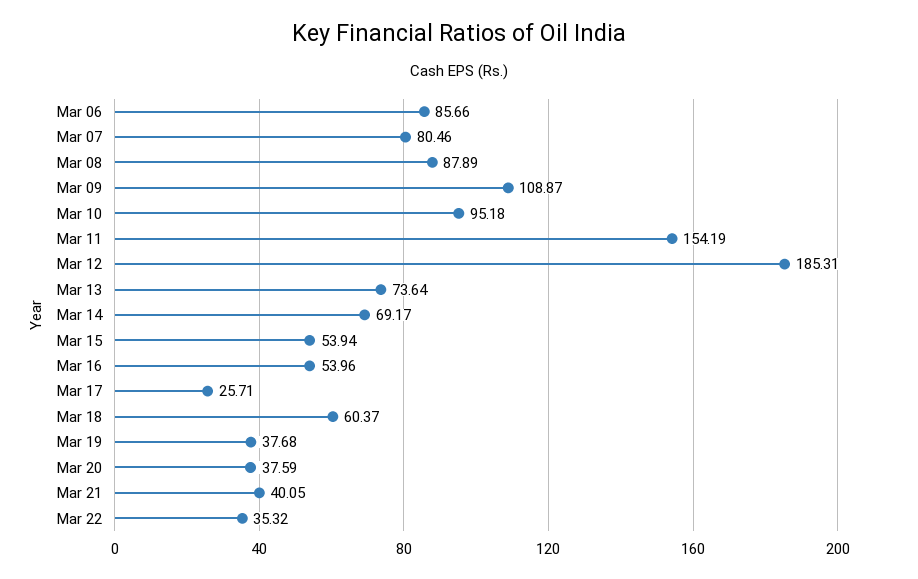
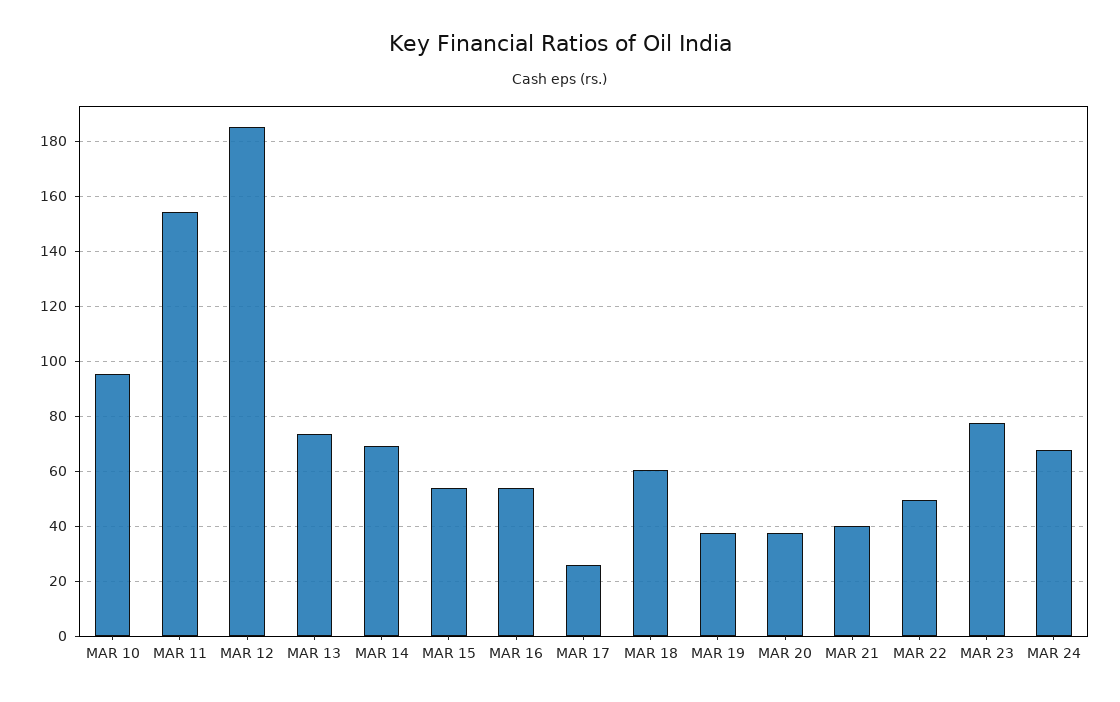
Mar 06: 85.66 -> none
Mar 07: 80.46 -> none
Mar 08: 87.89 -> none
Mar 09: 108.87 -> none
Mar 22: 35.32 -> 50
MAR 23: none -> 77.5
MAR 24: none -> 67.5

